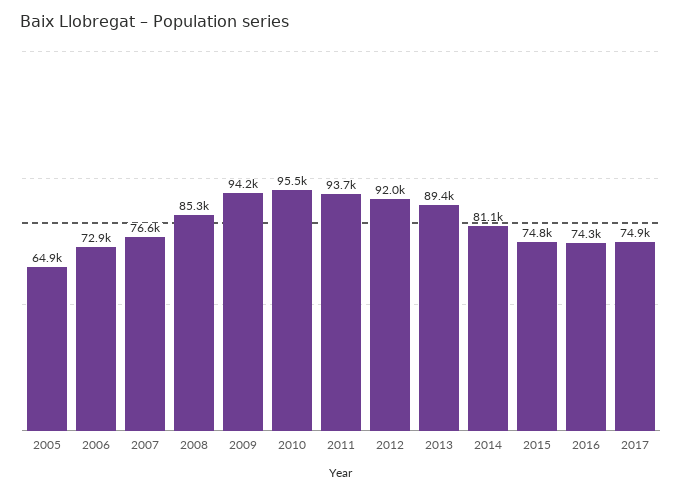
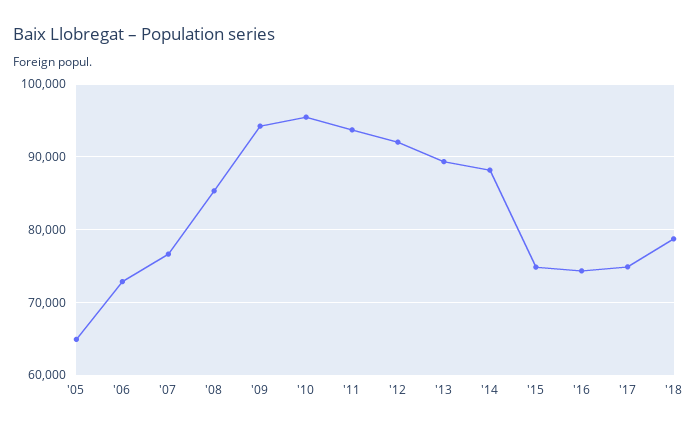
2014: 81100 -> 88000
'18: none -> 79000

